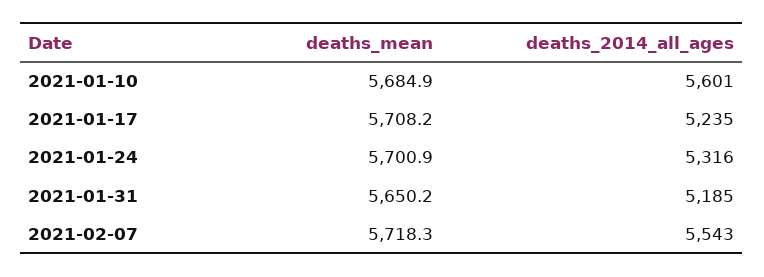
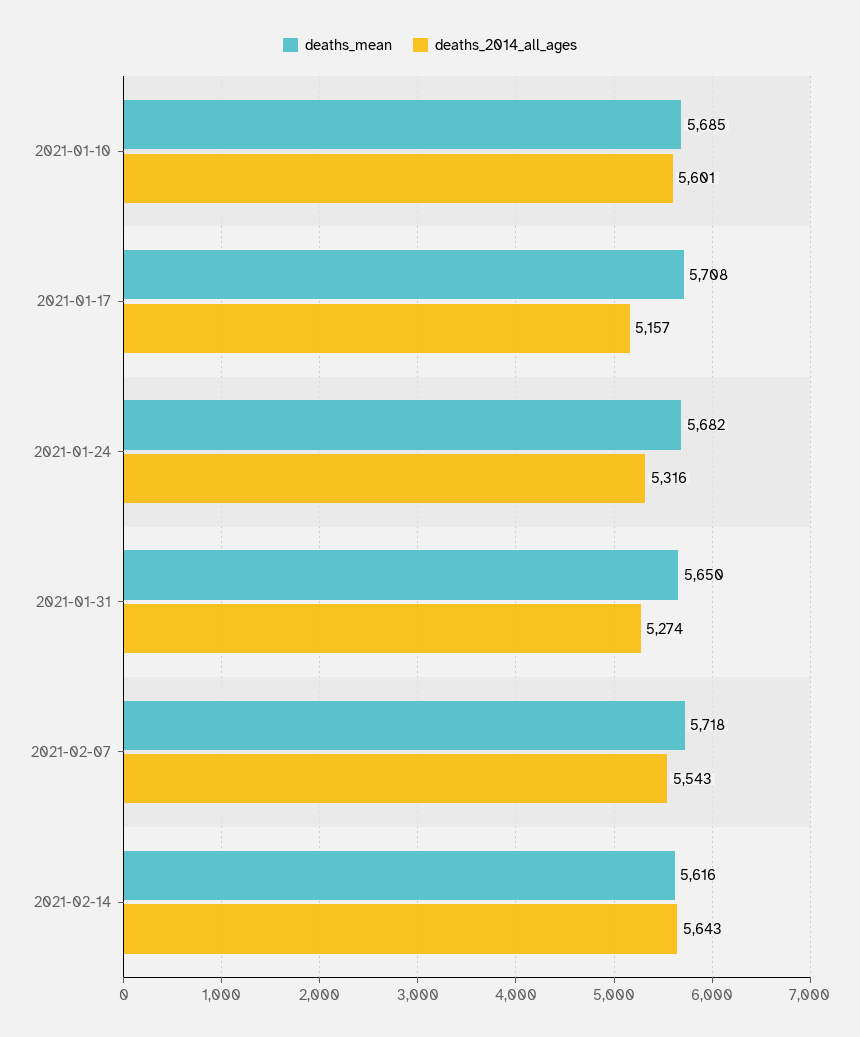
deaths_2014_all_ages, 2021-01-17: 5235 -> 5157
deaths_mean, 2021-01-24: 5700.9 -> 5682
deaths_2014_all_ages, 2021-01-31: 5185 -> 5274
deaths_mean, 2021-02-14: none -> 5616
deaths_2014_all_ages, 2021-02-14: none -> 5643

